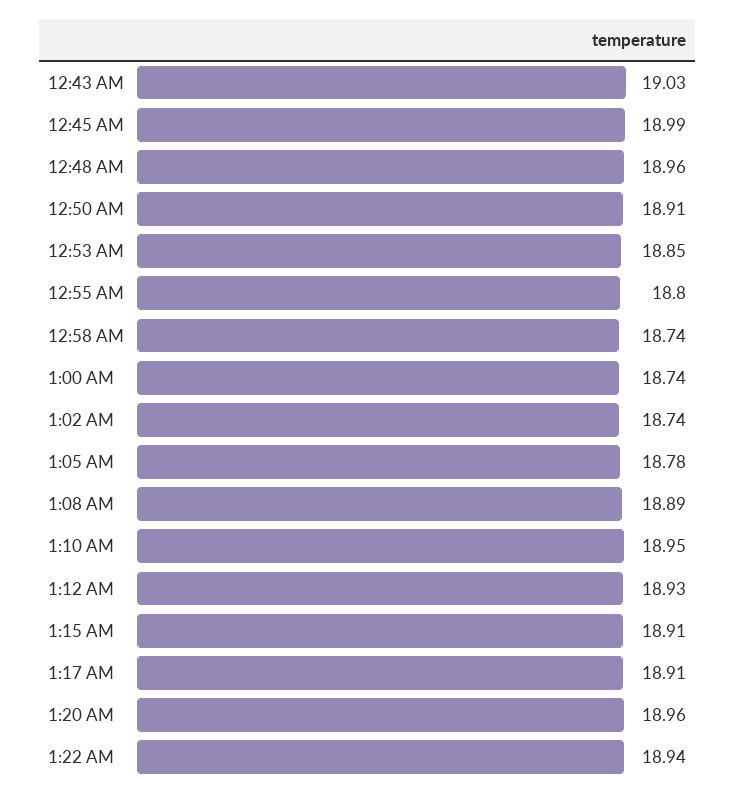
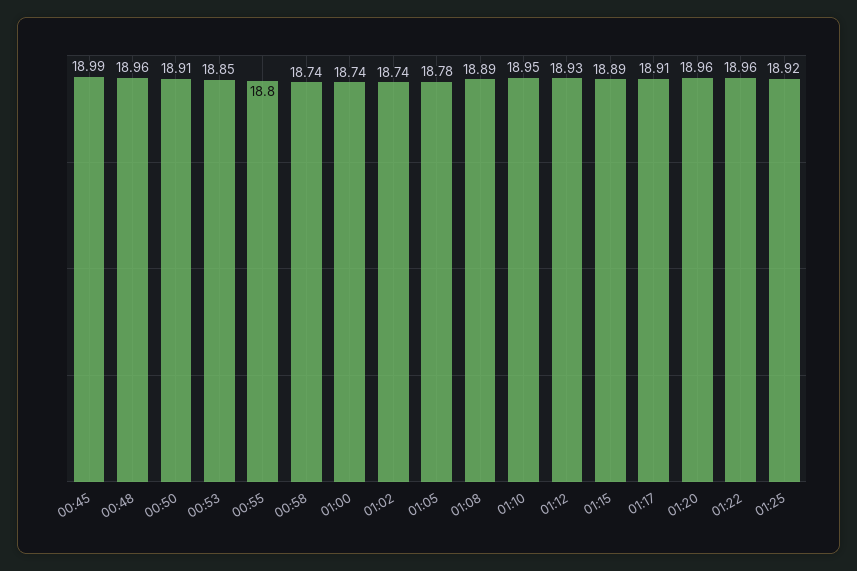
12:43 AM: 19.03 -> none
1:15 AM: 18.91 -> 18.89
1:22 AM: 18.94 -> 18.96
01:25: none -> 18.92

